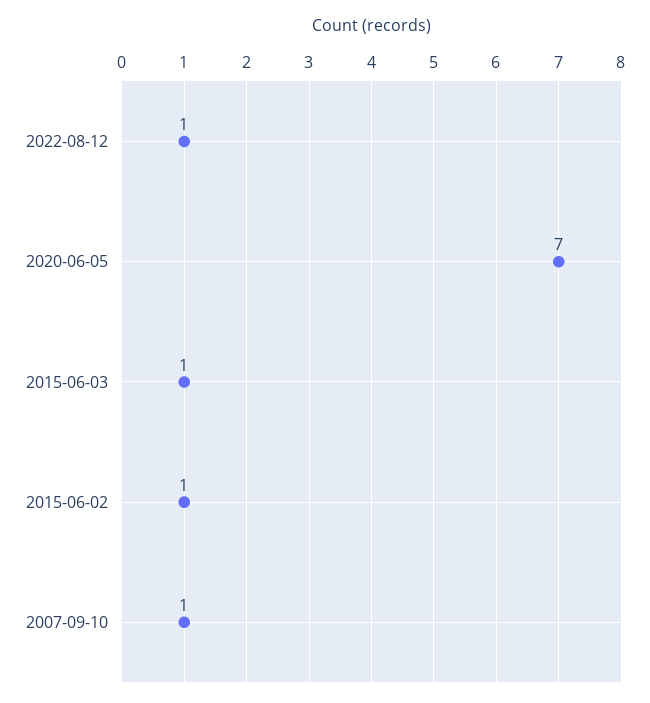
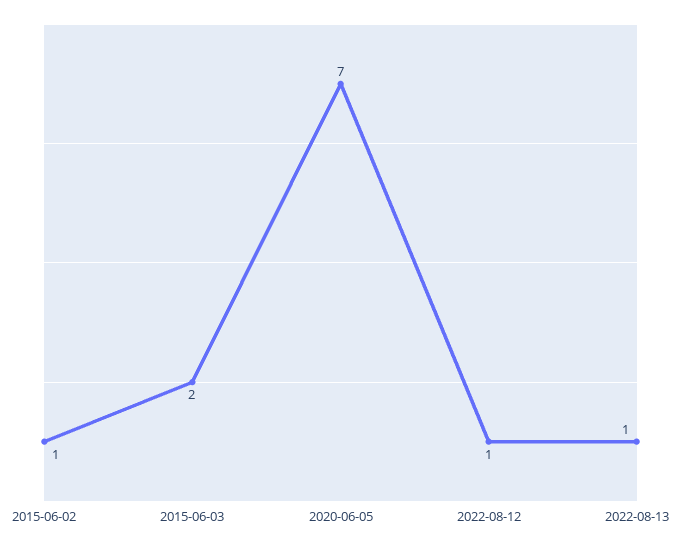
2015-06-03: 1 -> 2
2007-09-10: 1 -> none
2022-08-13: none -> 1

